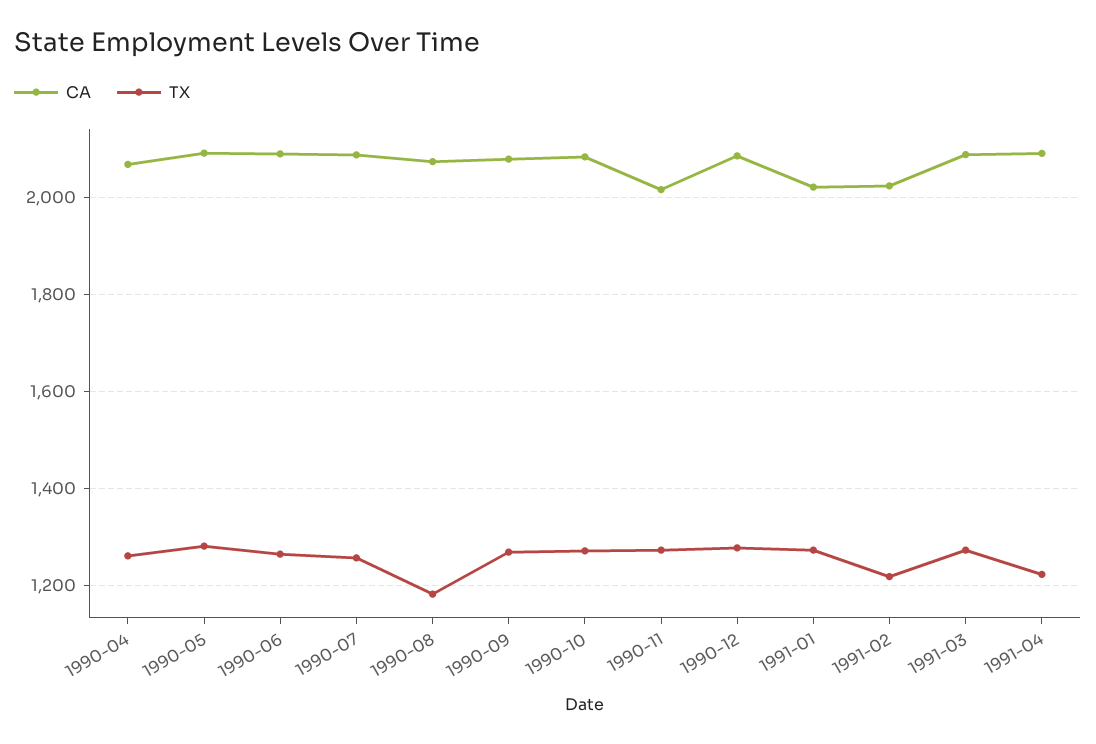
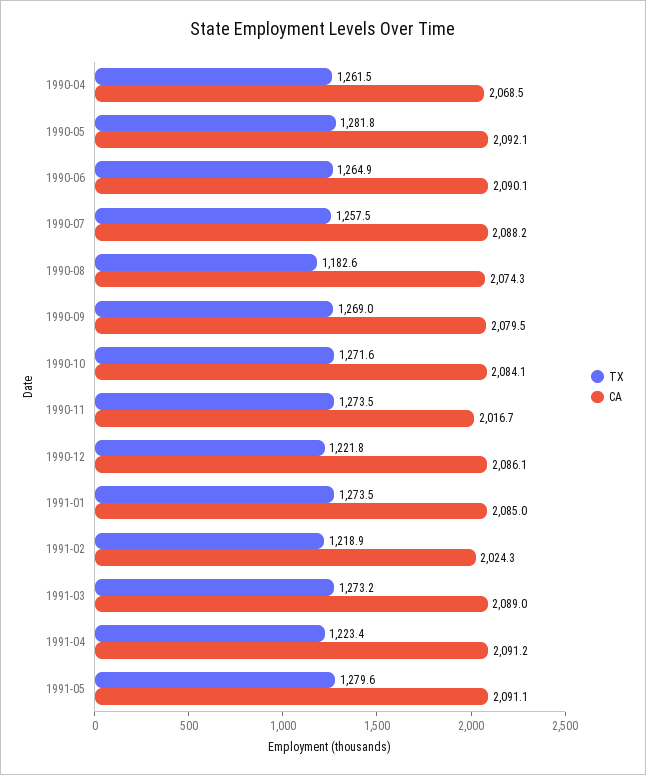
TX, 1990-12: 1280 -> 1221.8
CA, 1991-01: 2020 -> 2085
TX, 1991-05: none -> 1279.6
CA, 1991-05: none -> 2091.1

